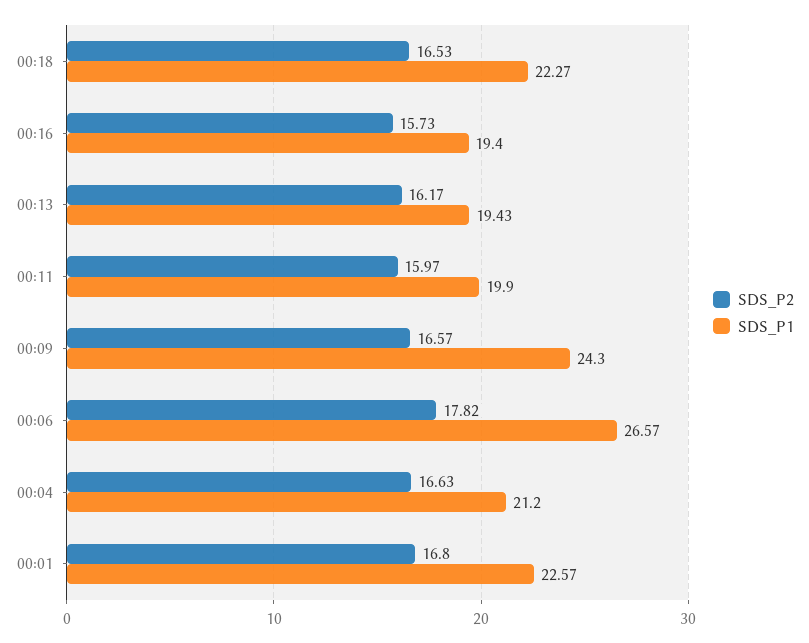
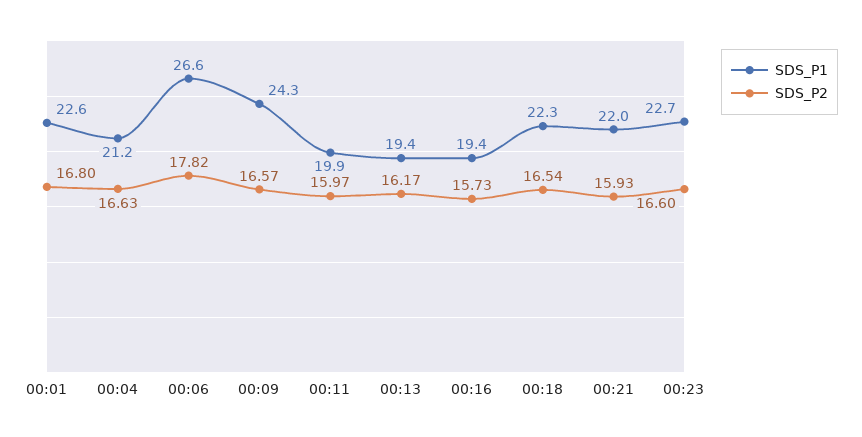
SDS_P2, 00:18: 16.53 -> 16.54
SDS_P1, 00:21: none -> 22
SDS_P2, 00:21: none -> 15.93
SDS_P1, 00:23: none -> 22.7
SDS_P2, 00:23: none -> 16.6

